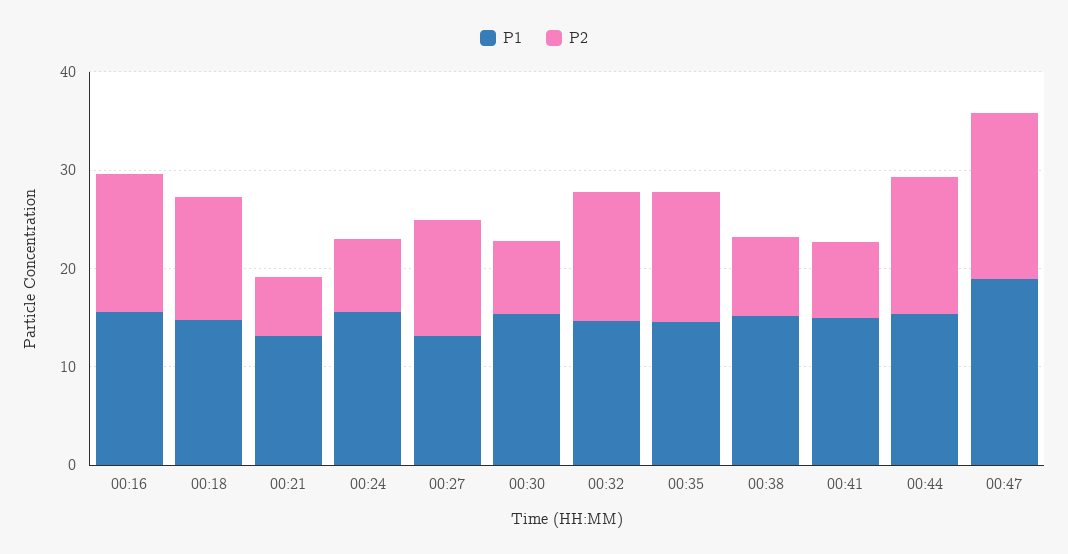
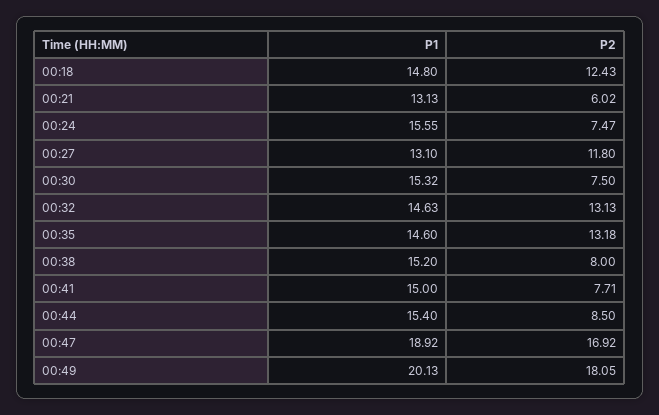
P1, 00:16: 16 -> none
P2, 00:16: 14 -> none
P2, 00:44: 14 -> 8.5
P1, 00:49: none -> 20.13
P2, 00:49: none -> 18.05

